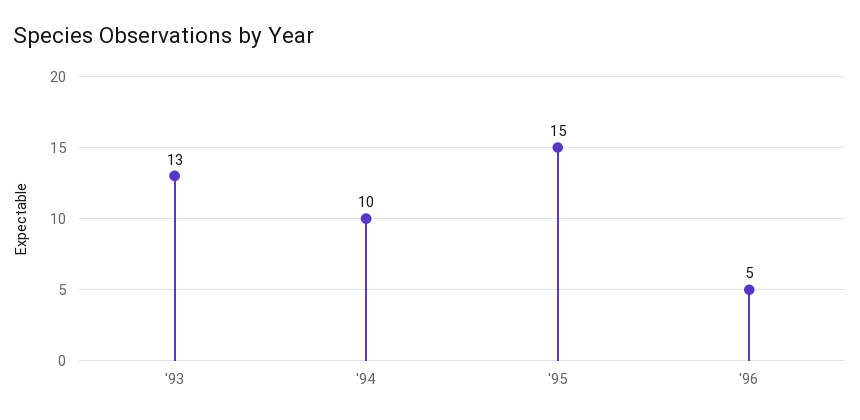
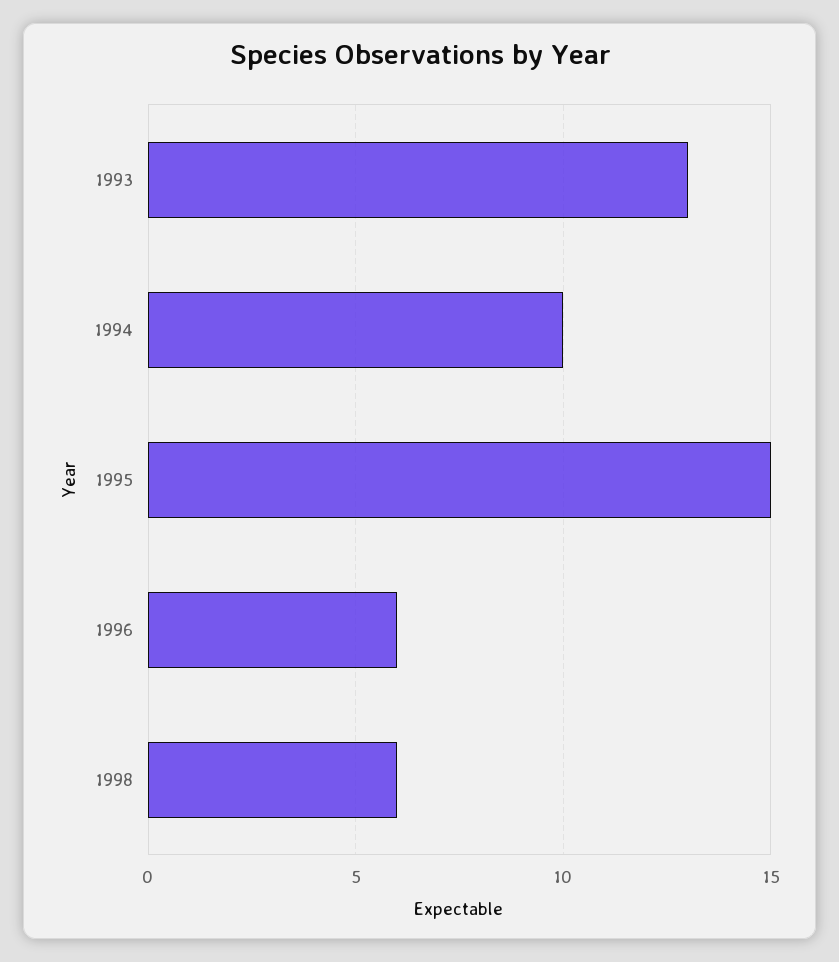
'96: 5 -> 6
1998: none -> 6

